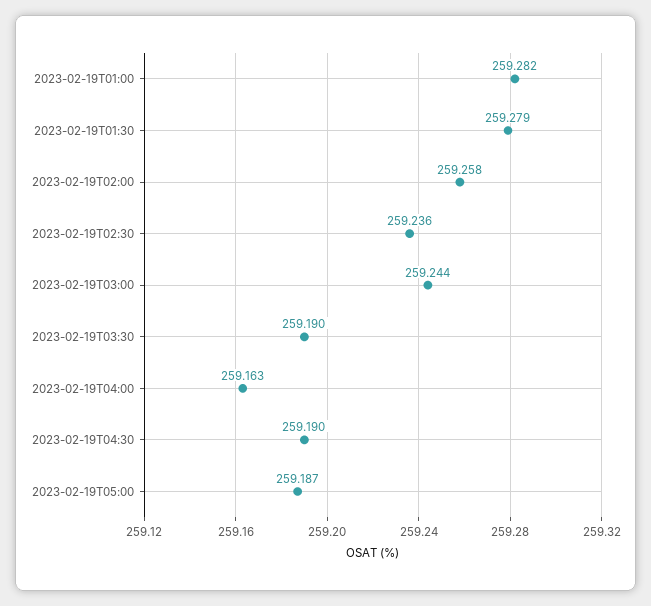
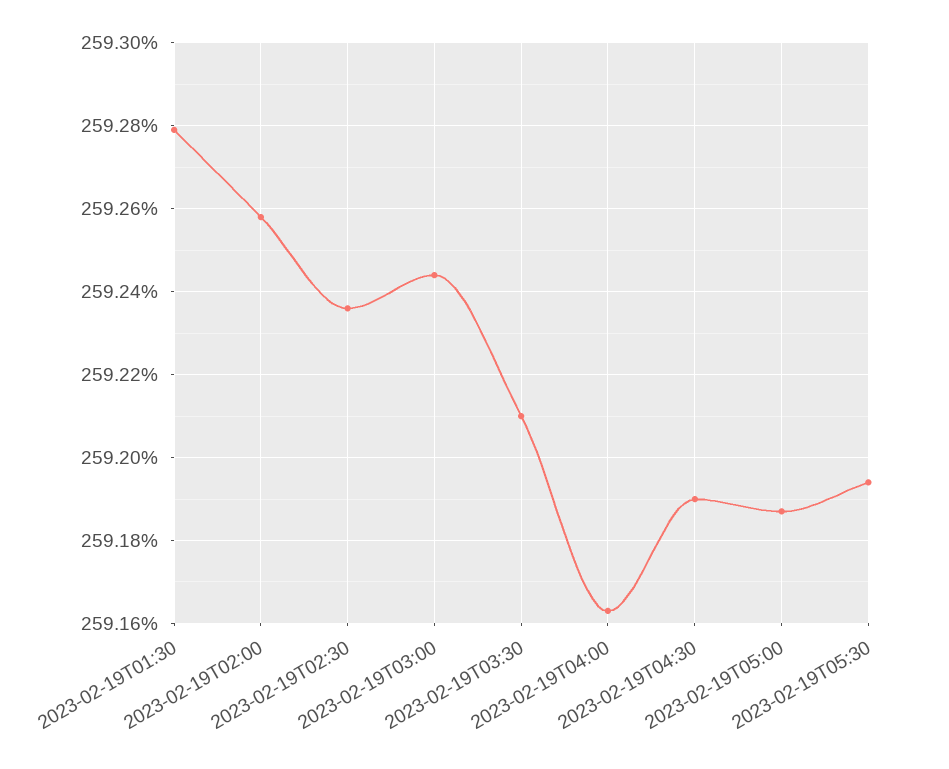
2023-02-19T01:00: 259.282 -> none
2023-02-19T03:30: 259.19 -> 259.21
2023-02-19T05:30: none -> 259.195

